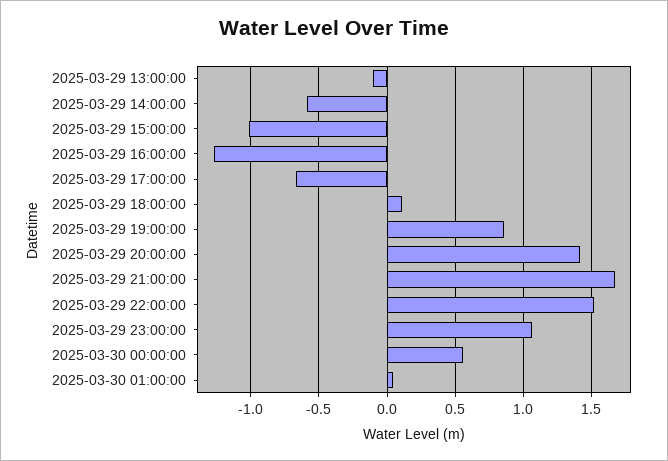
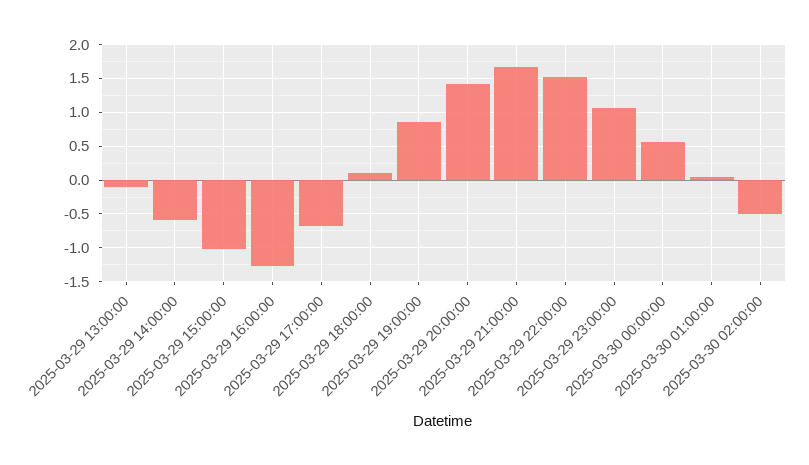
2025-03-30 02:00:00: none -> -0.5

